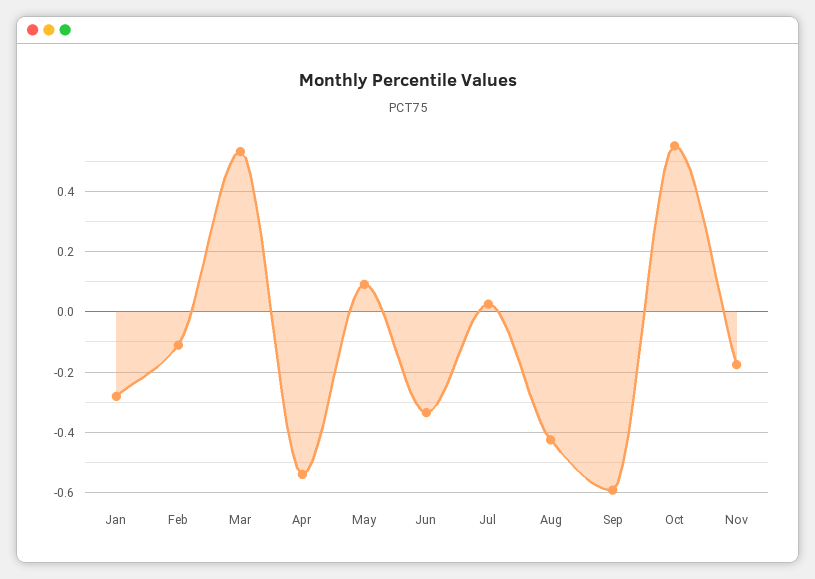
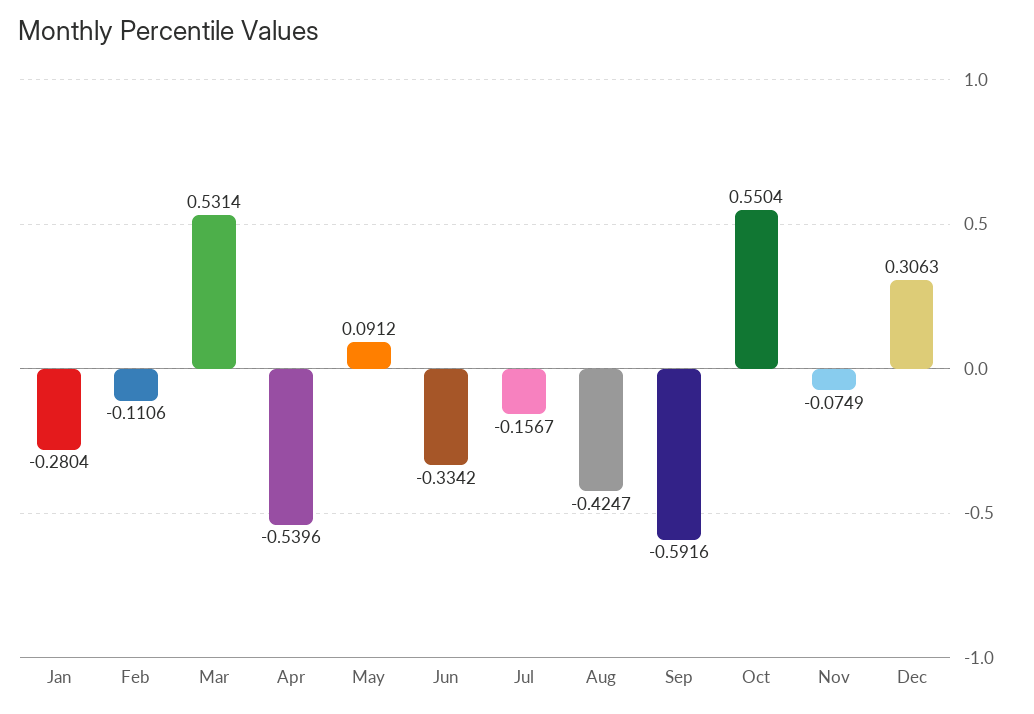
Jul: 0.02 -> -0.1567
Nov: -0.18 -> -0.0749
Dec: none -> 0.3063

